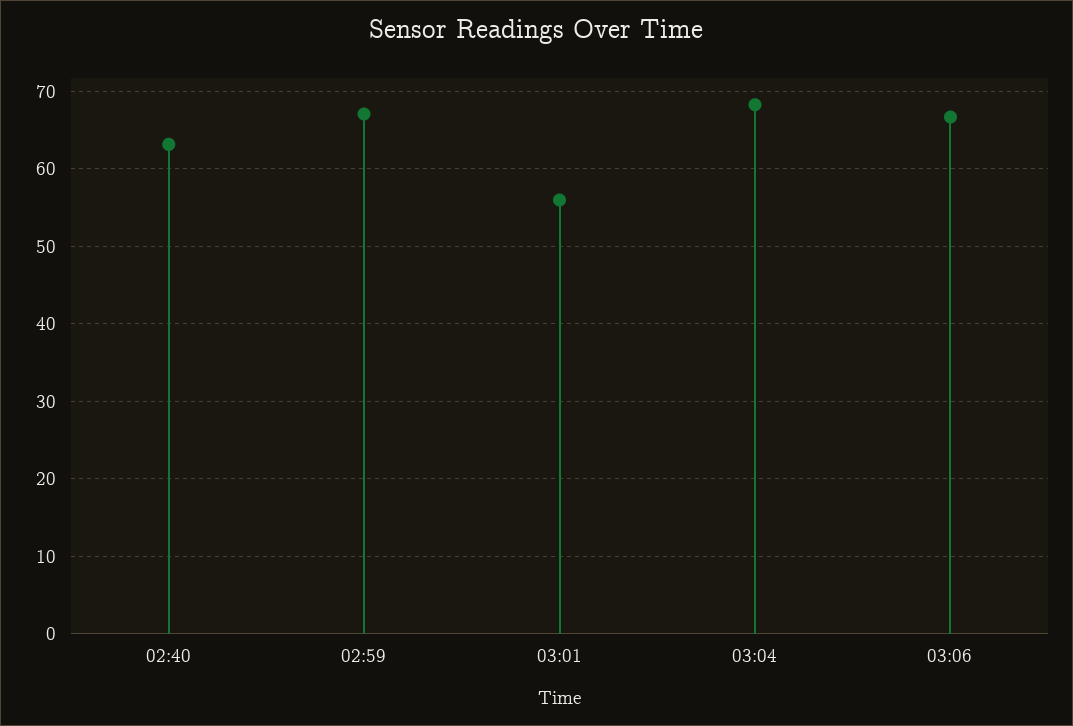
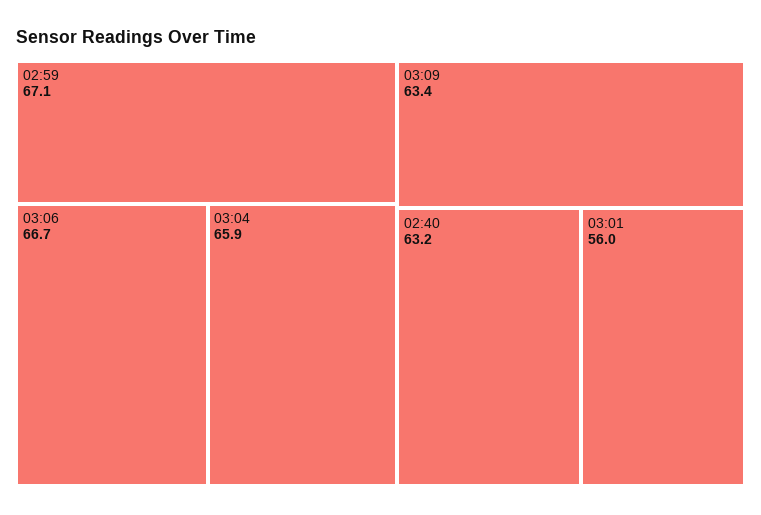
03:04: 68 -> 65.9
03:09: none -> 63.4

